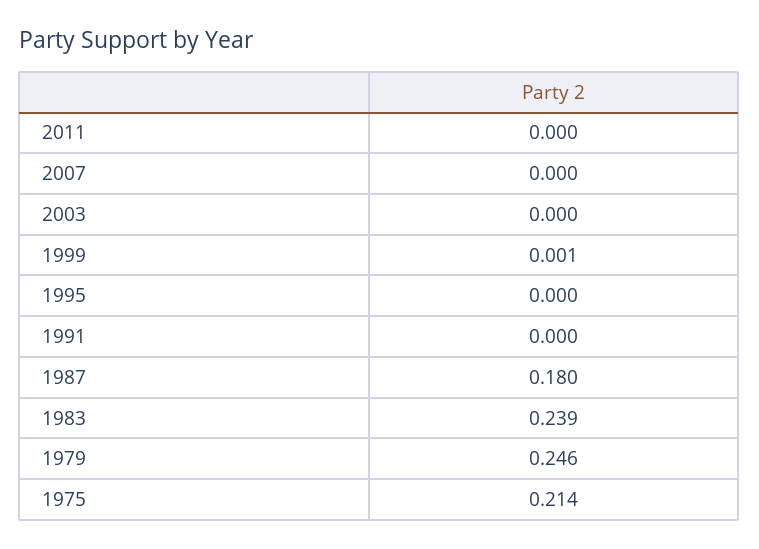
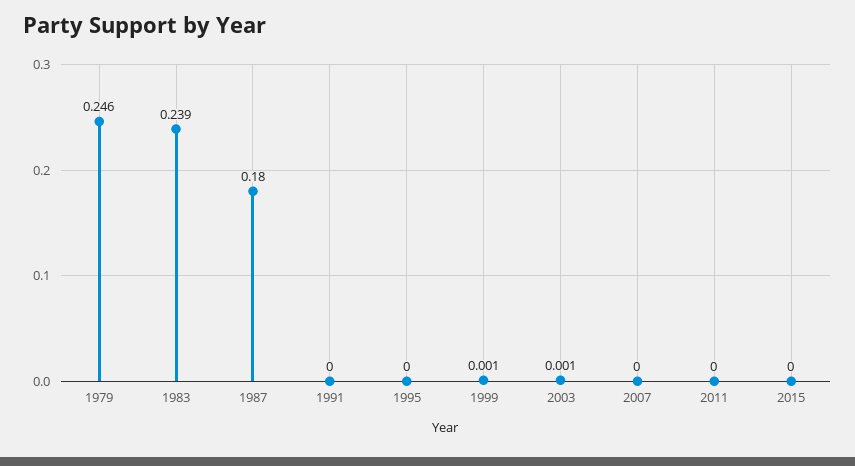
2003: 0 -> 0.001
1975: 0.214 -> none
2015: none -> 0

